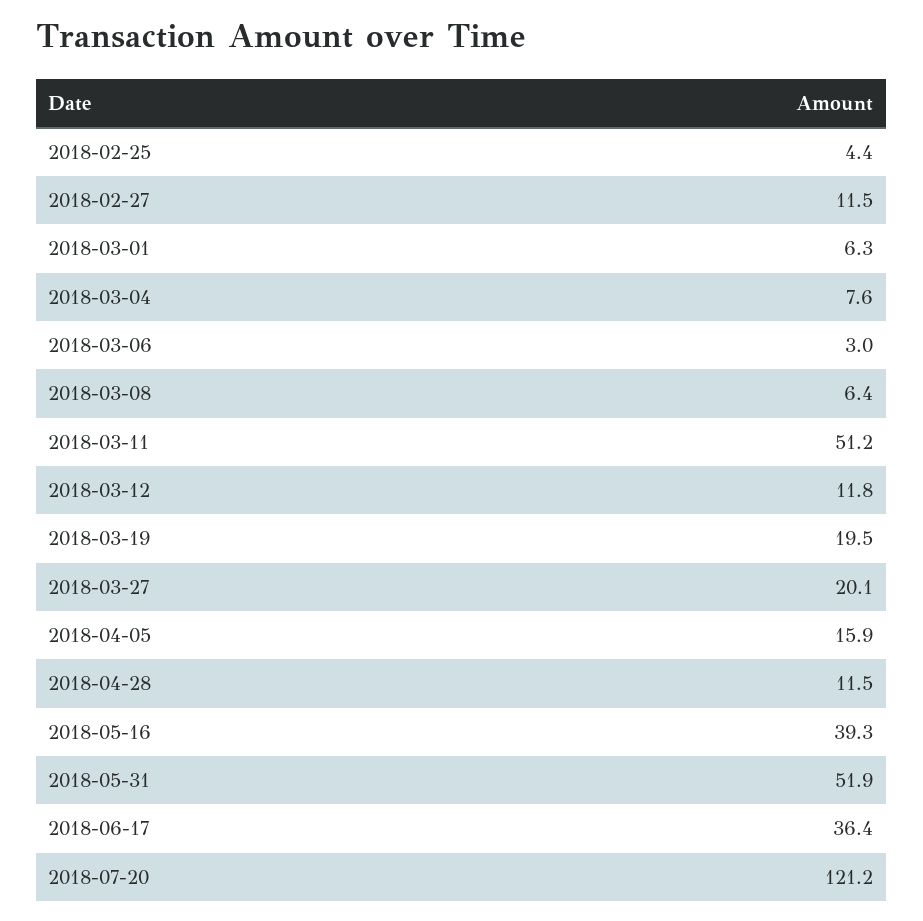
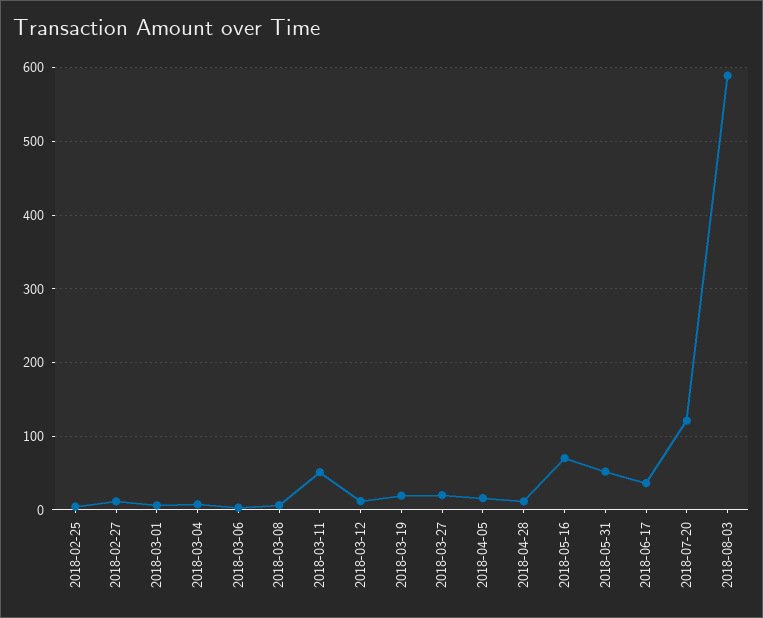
2018-05-16: 39.3 -> 70
2018-08-03: none -> 590

